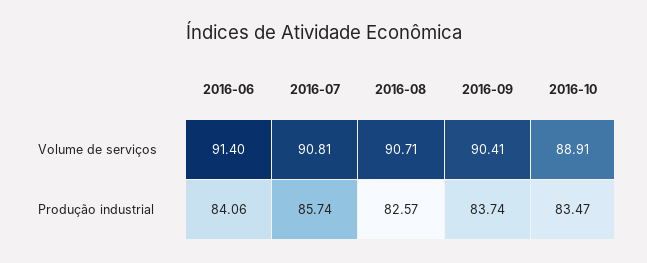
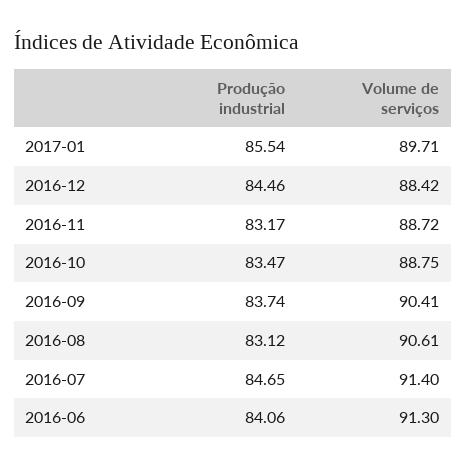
2016-06, Volume de serviços: 91.4 -> 91.3
2016-07, Volume de serviços: 90.81 -> 91.4
2016-08, Volume de serviços: 90.71 -> 90.61
2016-10, Volume de serviços: 88.91 -> 88.75
2016-07, Produção industrial: 85.74 -> 84.65
2016-08, Produção industrial: 82.57 -> 83.12
2017-01, Produção industrial: none -> 85.54
2017-01, Volume de serviços: none -> 89.71
2016-12, Produção industrial: none -> 84.46
2016-12, Volume de serviços: none -> 88.42
2016-11, Produção industrial: none -> 83.17
2016-11, Volume de serviços: none -> 88.72

